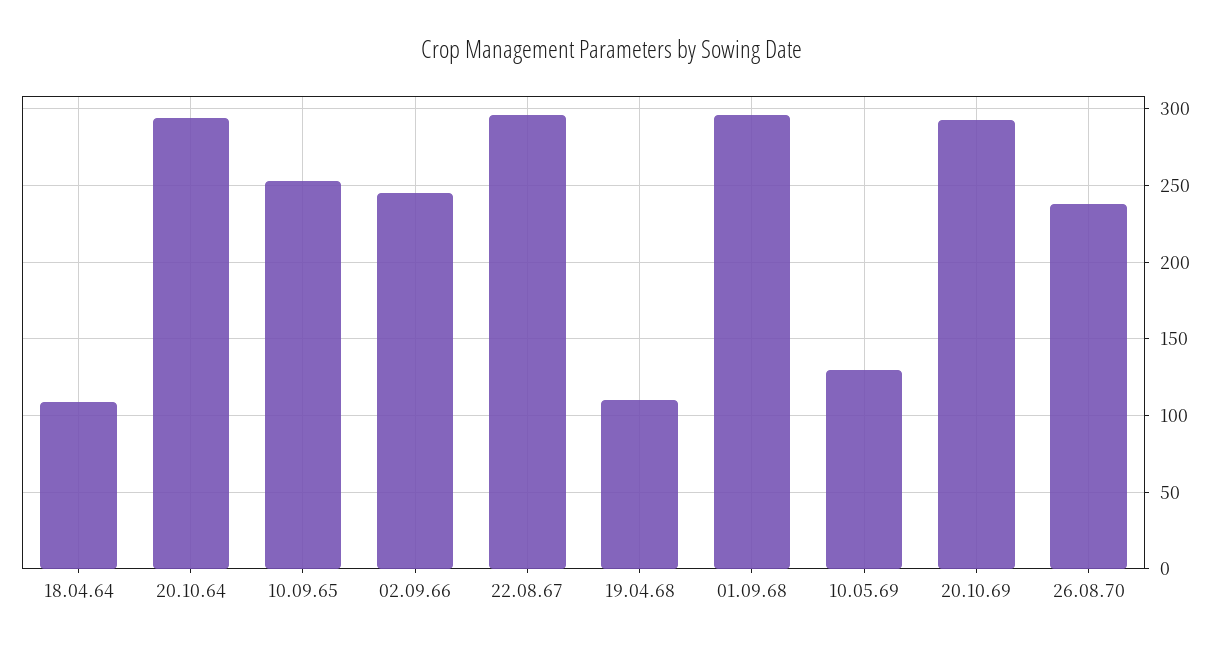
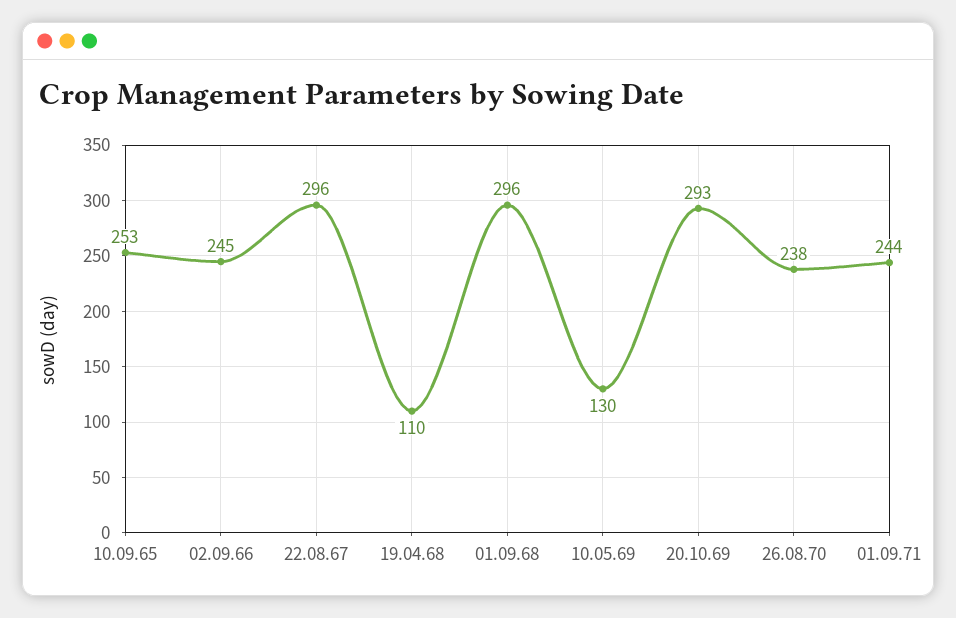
18.04.64: 110 -> none
20.10.64: 295 -> none
01.09.71: none -> 244

